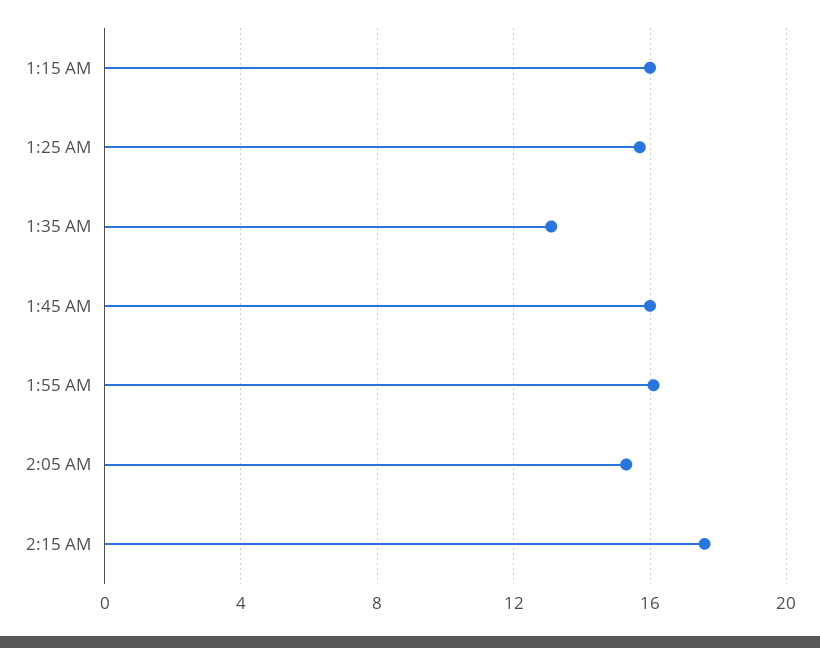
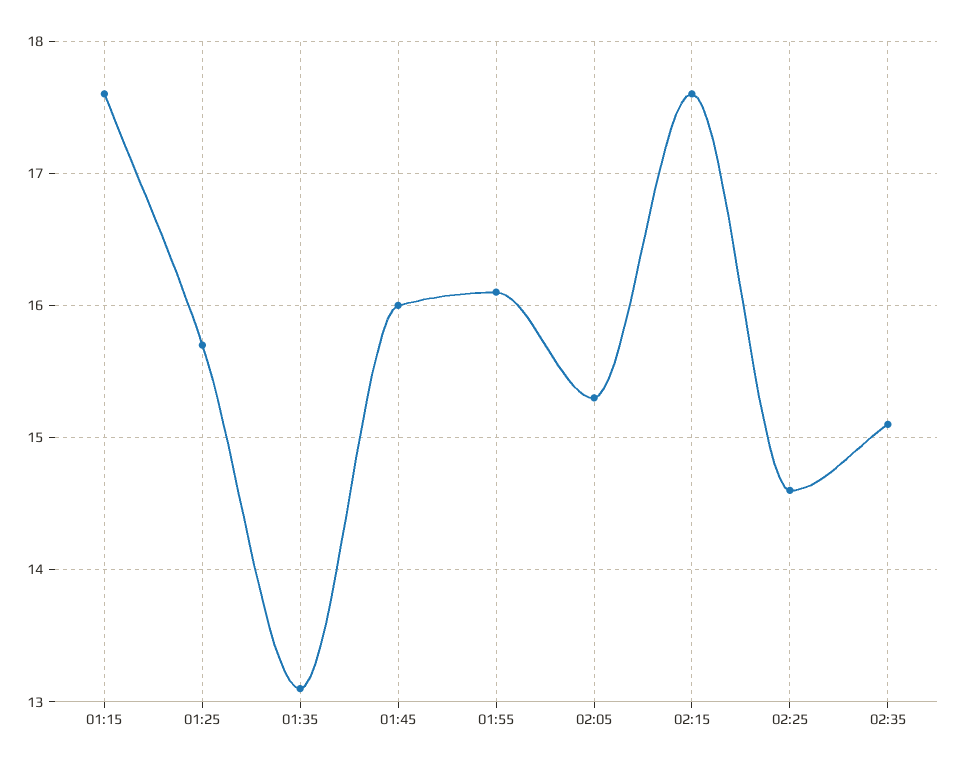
1:15 AM: 16 -> 17.6
02:25: none -> 14.6
02:35: none -> 15.1

